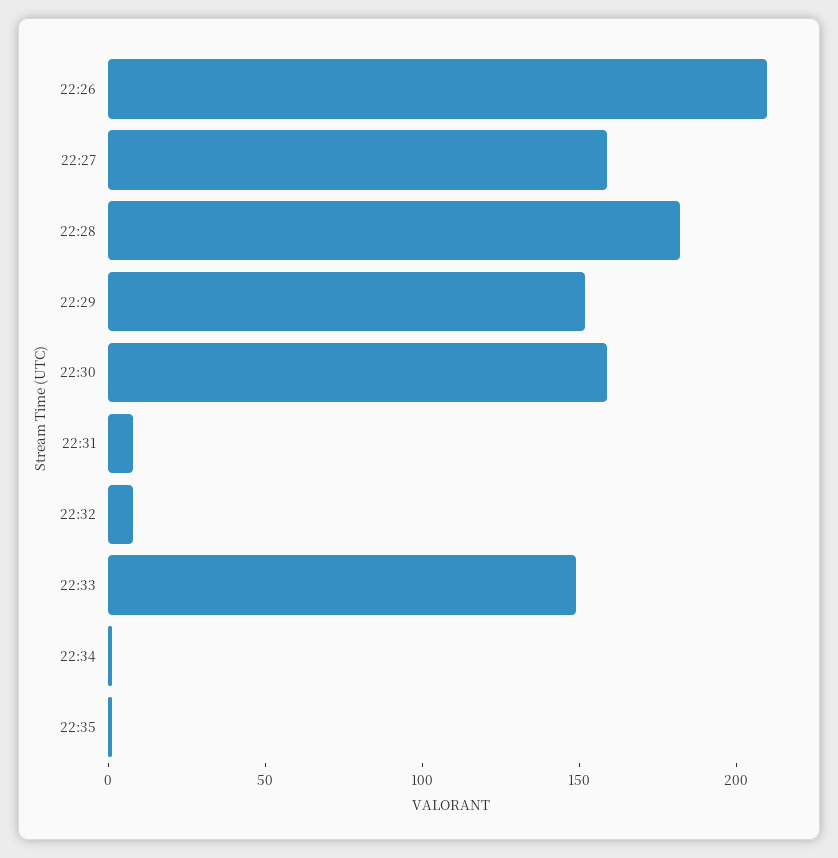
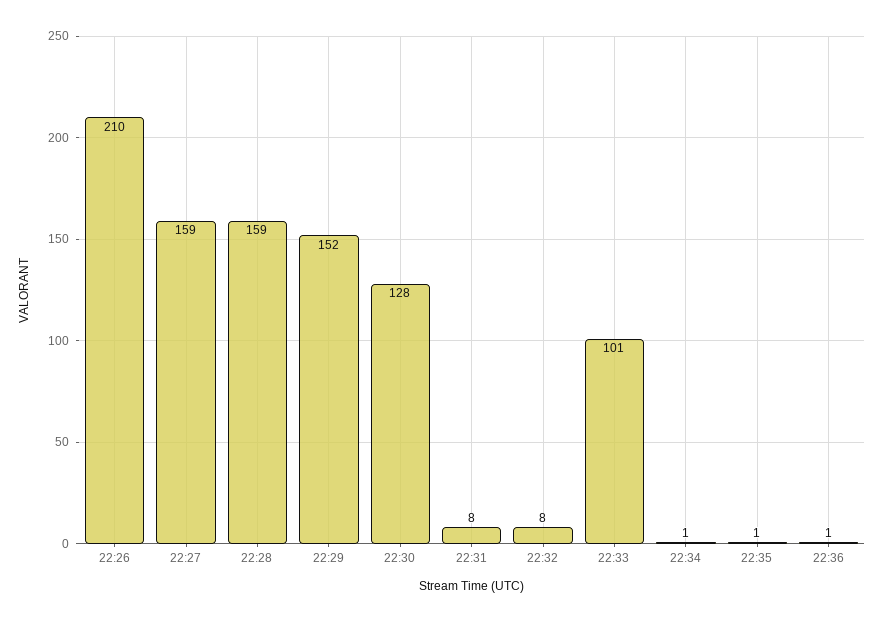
22:28: 180 -> 159
22:30: 160 -> 128
22:33: 150 -> 101
22:36: none -> 1

